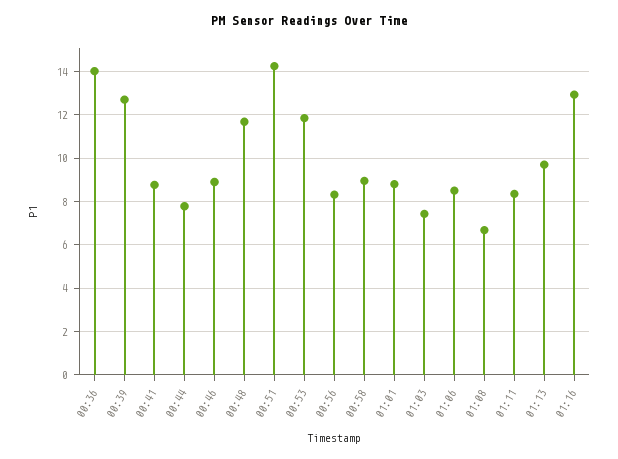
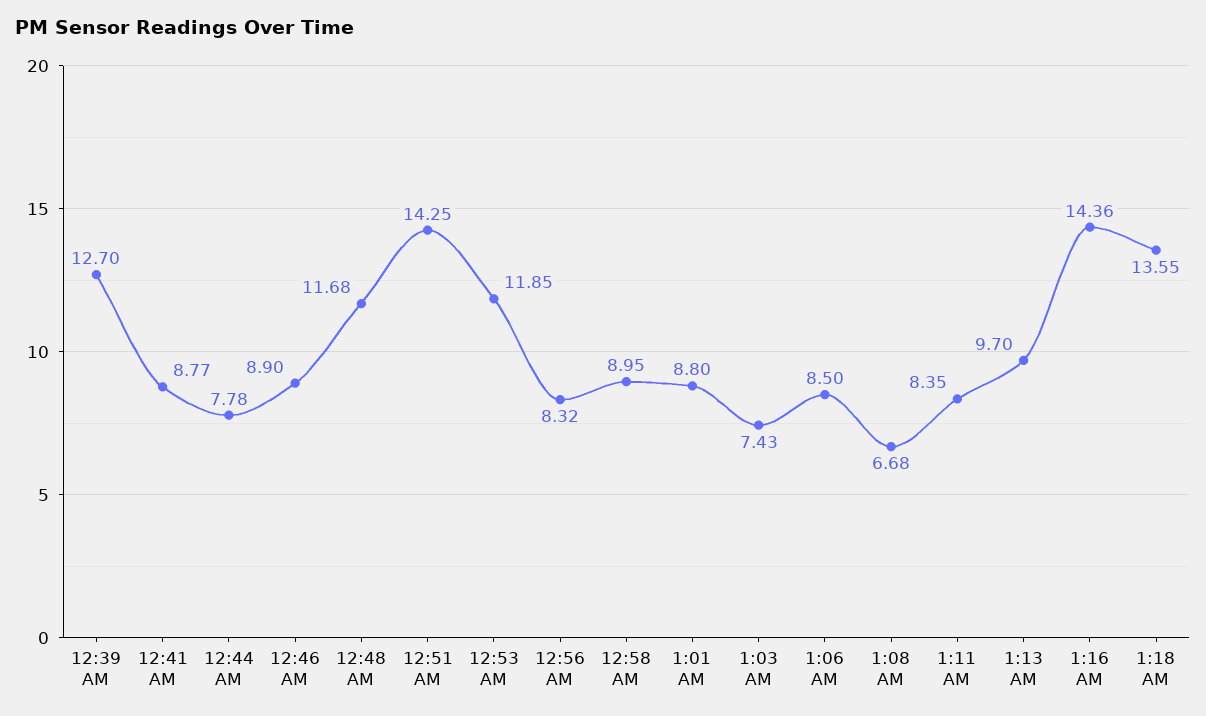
00:36: 14 -> none
01:16: 13 -> 14.36
1:18 AM: none -> 13.55

